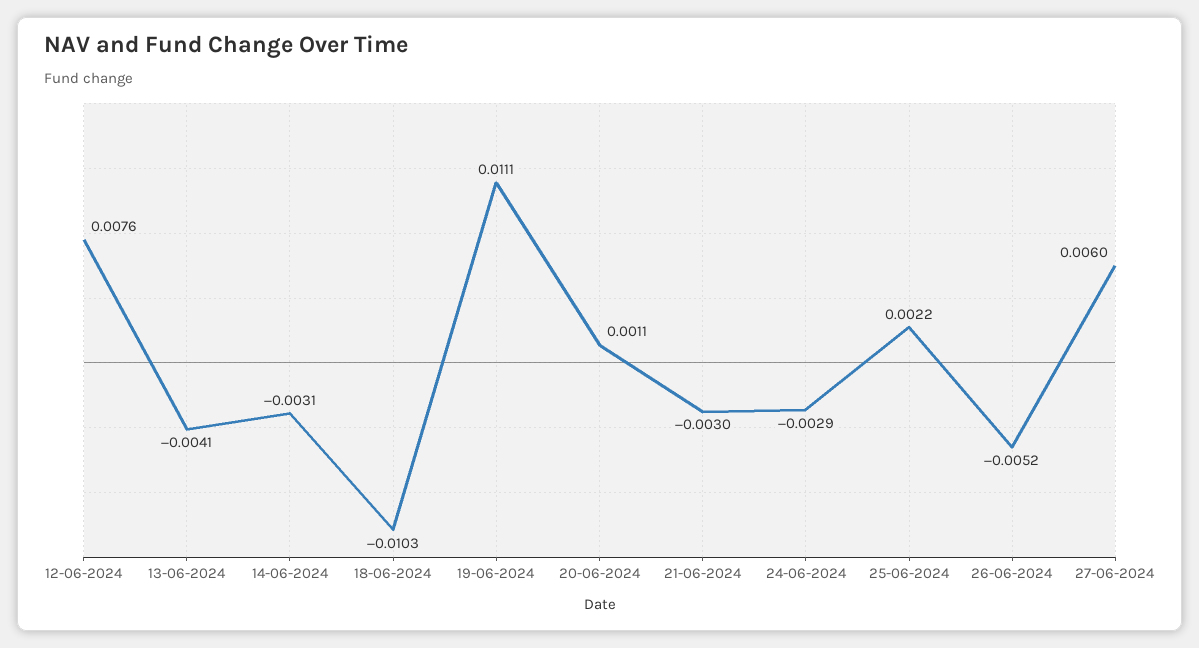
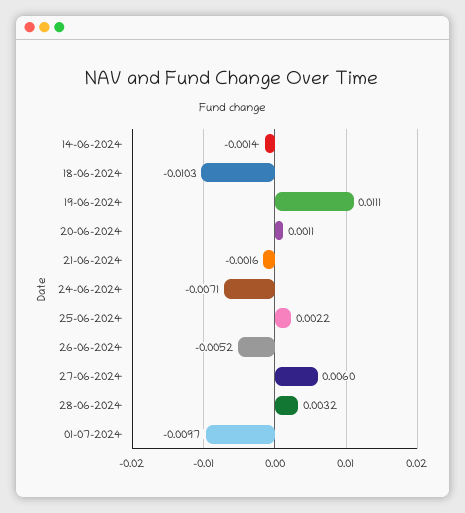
12-06-2024: 0.0076 -> none
13-06-2024: -0.0041 -> none
14-06-2024: -0.0031 -> -0.0014
21-06-2024: -0.003 -> -0.0016
24-06-2024: -0.0029 -> -0.0071
28-06-2024: none -> 0.0032
01-07-2024: none -> -0.0097

